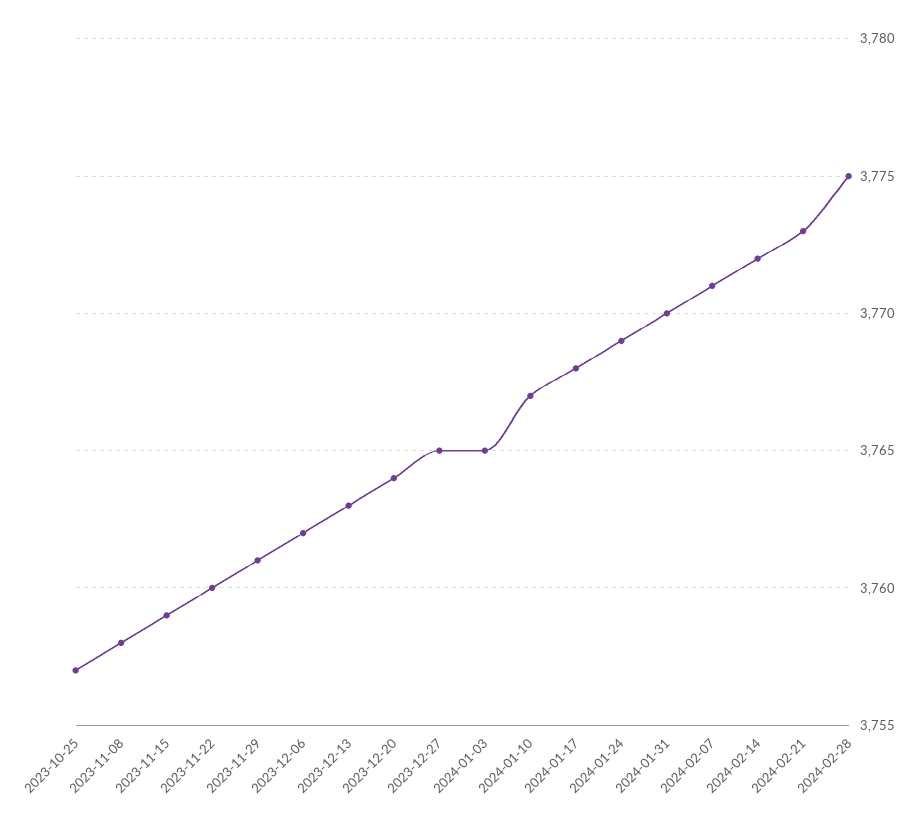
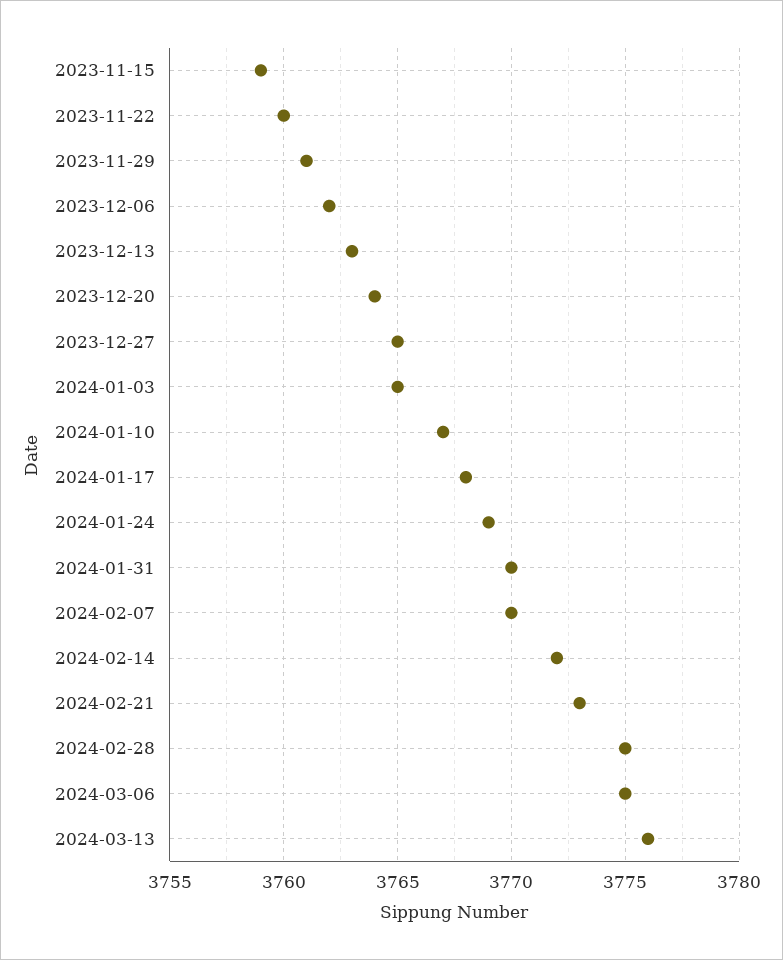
2023-10-25: 3757 -> none
2023-11-08: 3758 -> none
2024-02-07: 3771 -> 3770
2024-03-06: none -> 3775
2024-03-13: none -> 3776

